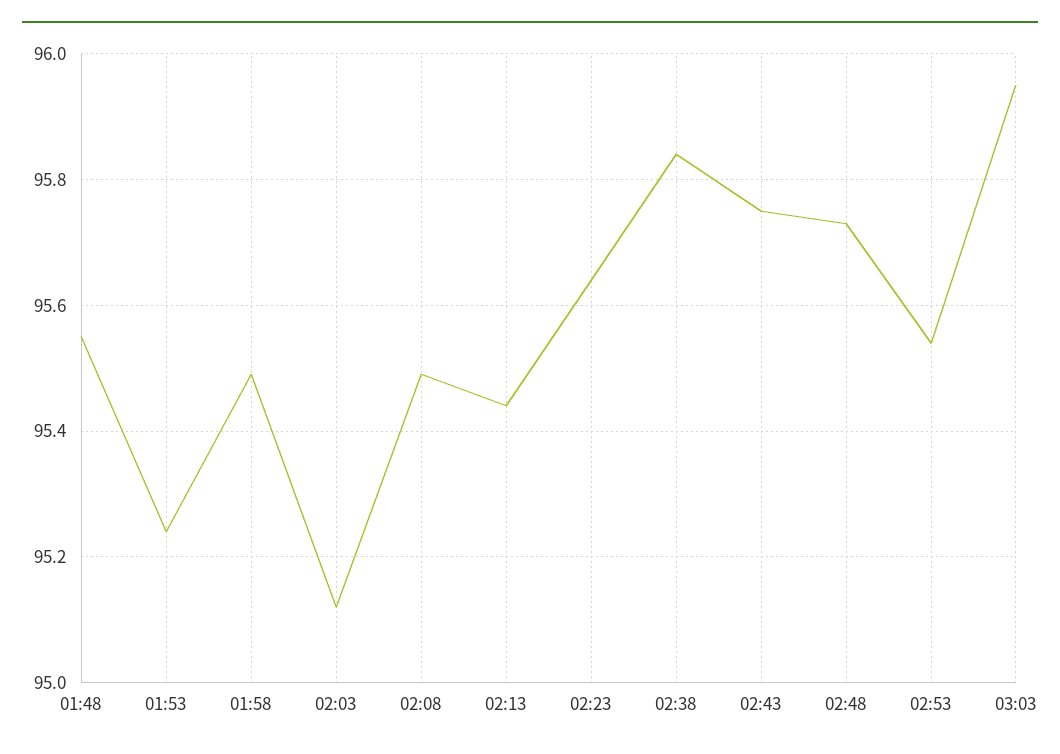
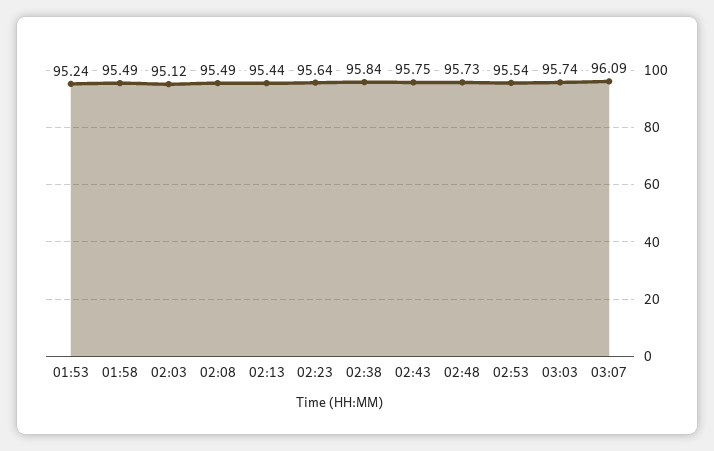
01:48: 95.55 -> none
03:03: 95.95 -> 95.74
03:07: none -> 96.09

